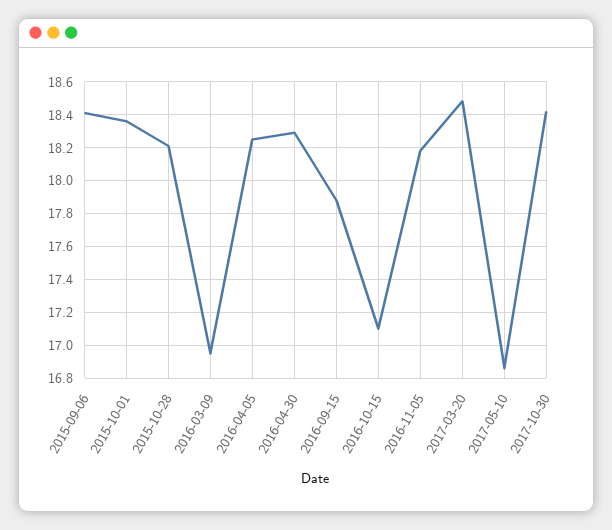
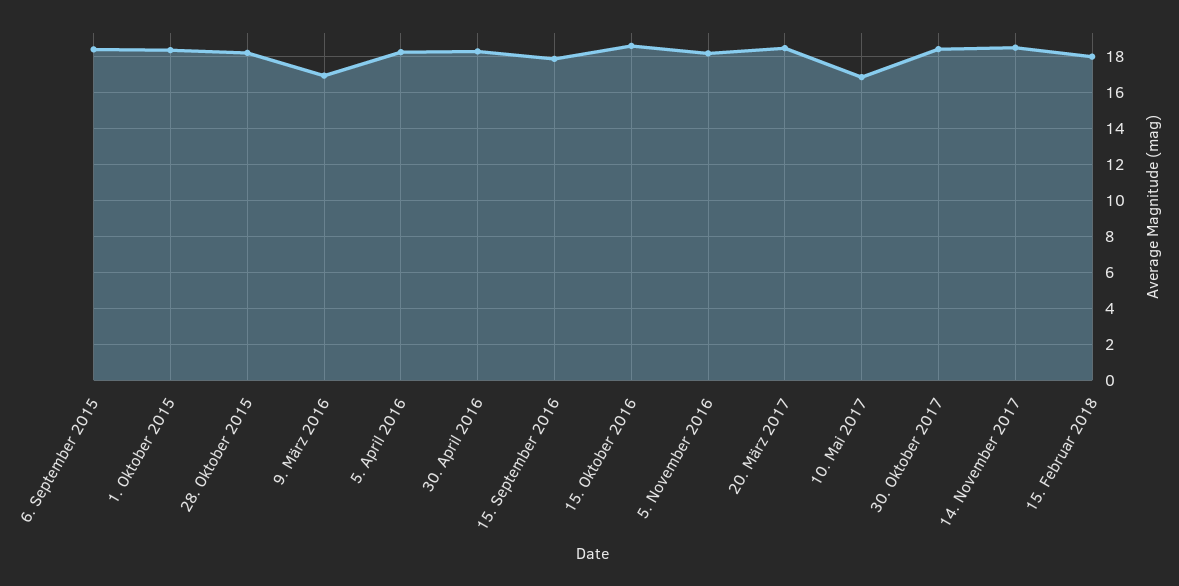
2016-10-15: 17.1 -> 18.5
14. November 2017: none -> 18.5
15. Februar 2018: none -> 18

